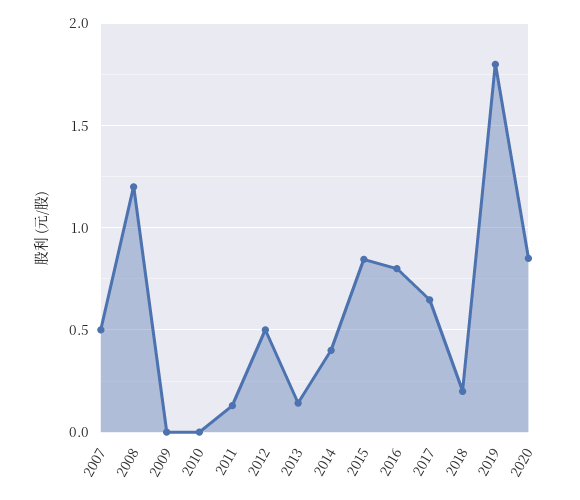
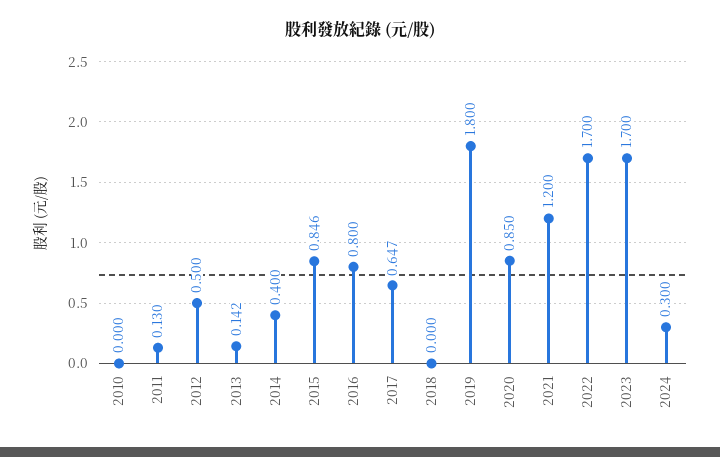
2007: 0.5 -> none
2008: 1.2 -> none
2009: 0 -> none
2018: 0.2 -> 0
2021: none -> 1.2
2022: none -> 1.7
2023: none -> 1.7
2024: none -> 0.3

